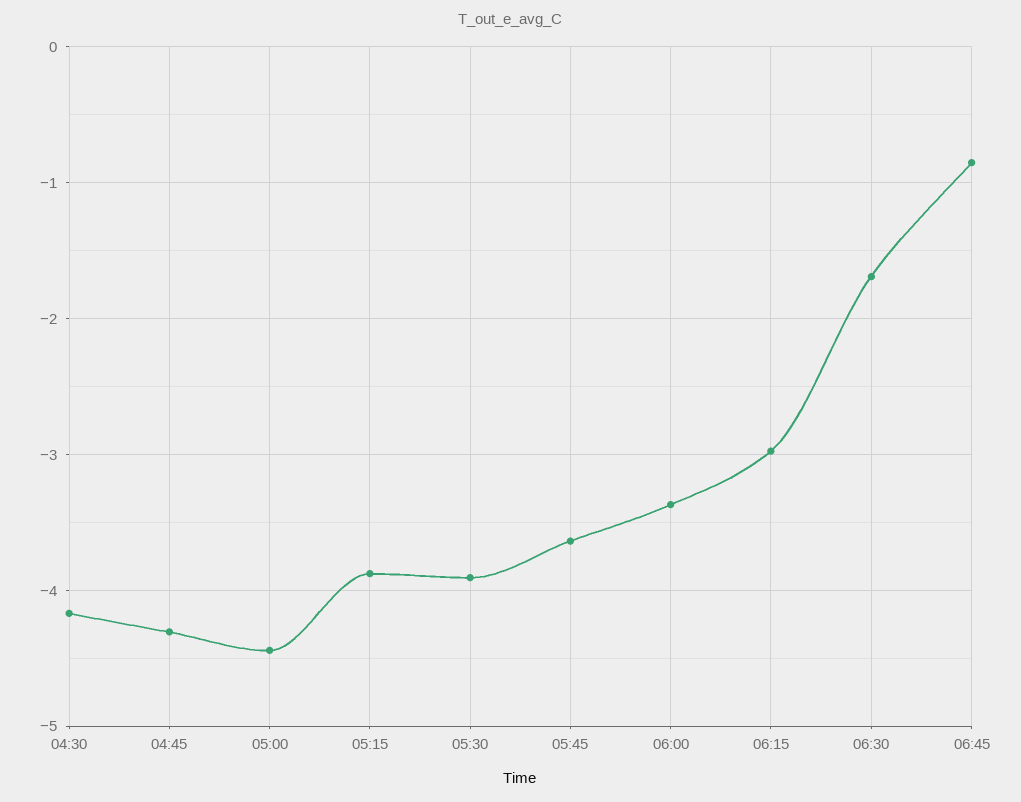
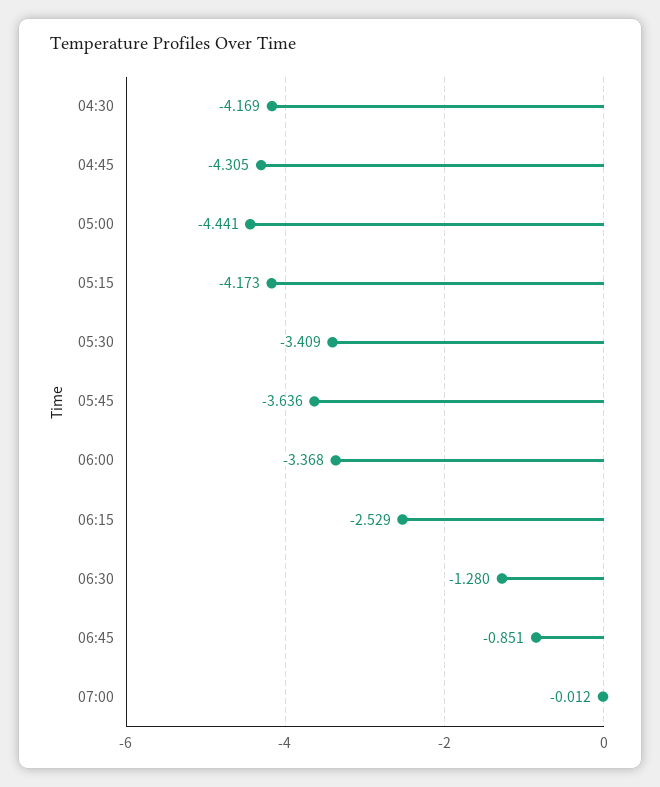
05:15: -3.9 -> -4.173
05:30: -3.9 -> -3.409
06:15: -3 -> -2.529
06:30: -1.7 -> -1.28
07:00: none -> -0.012

